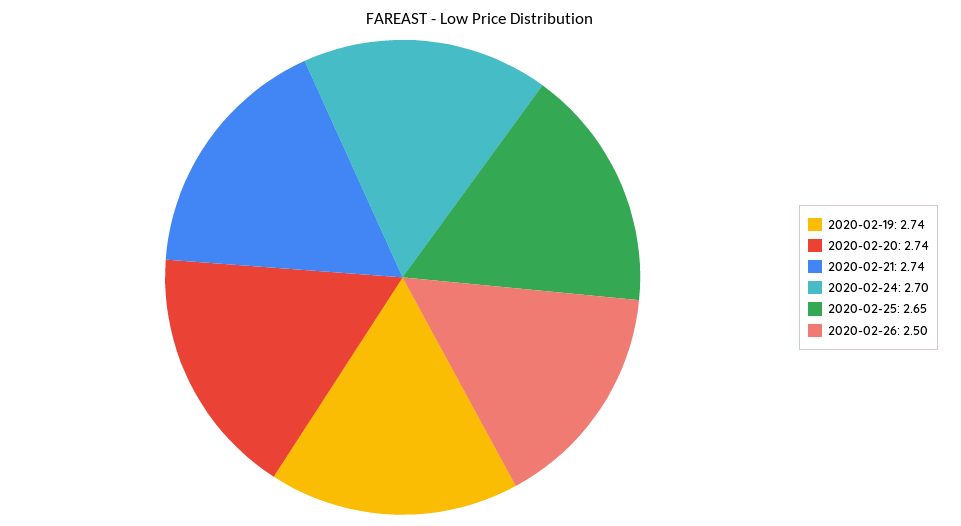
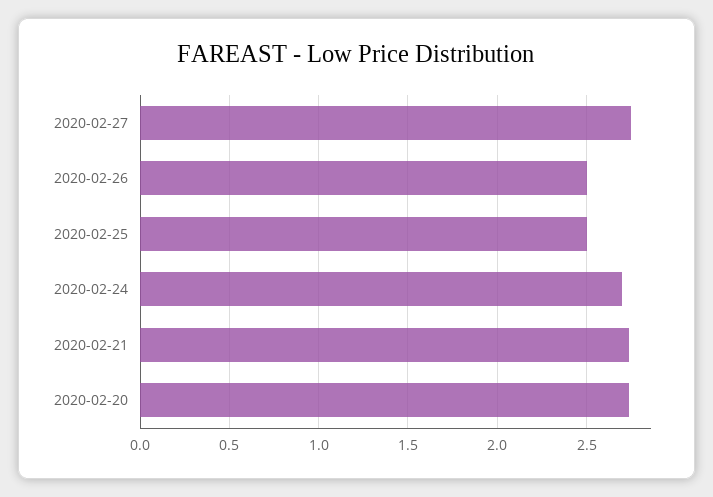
2020-02-19: 2.74 -> none
2020-02-25: 2.65 -> 2.5
2020-02-27: none -> 2.75

